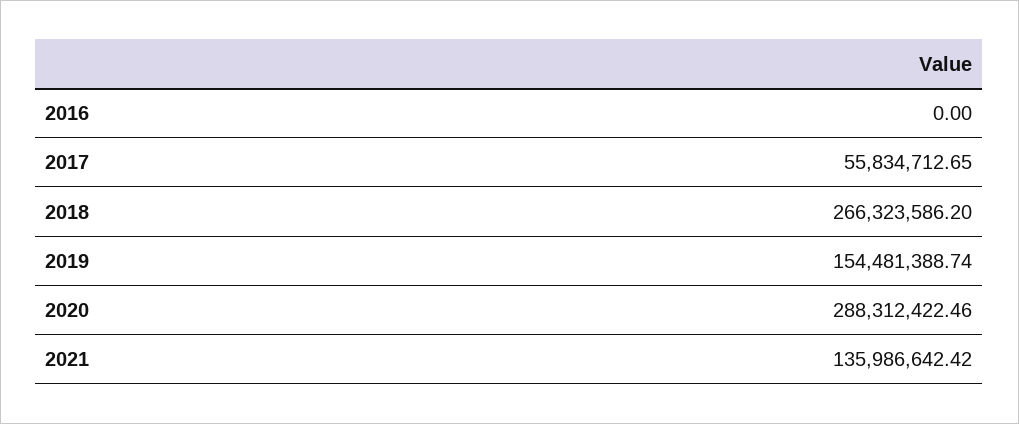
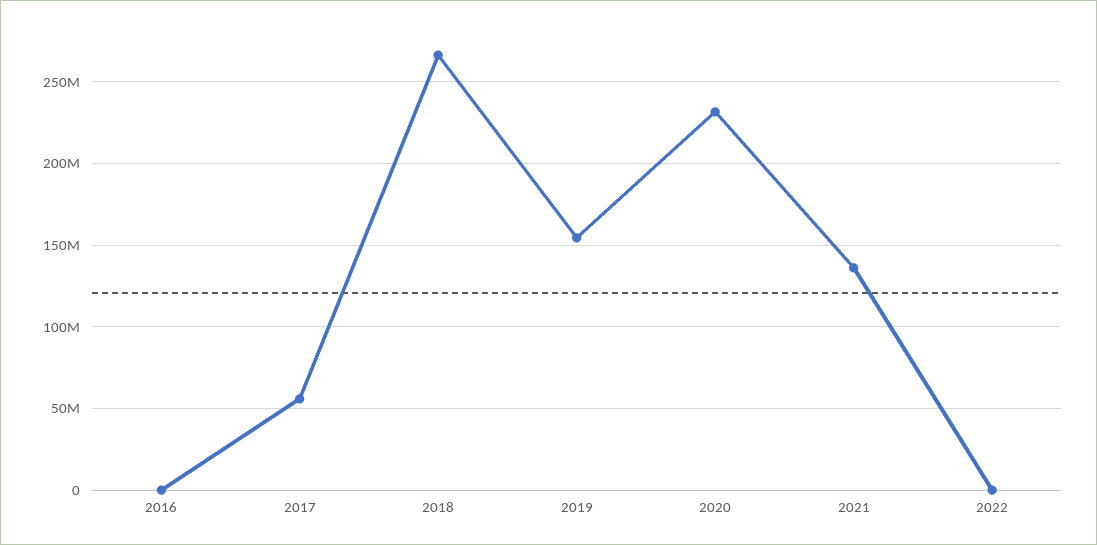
2020: 288312422.46 -> 230000000
2022: none -> 0

